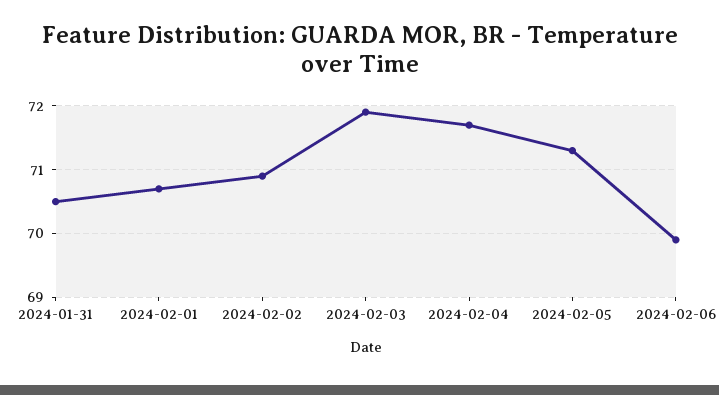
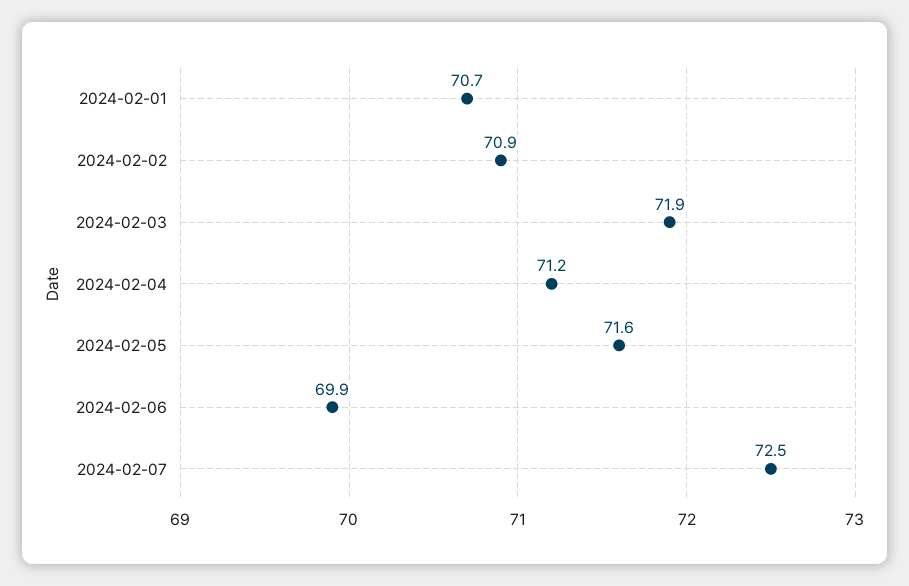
2024-01-31: 70.5 -> none
2024-02-04: 71.7 -> 71.2
2024-02-05: 71.3 -> 71.6
2024-02-07: none -> 72.5

